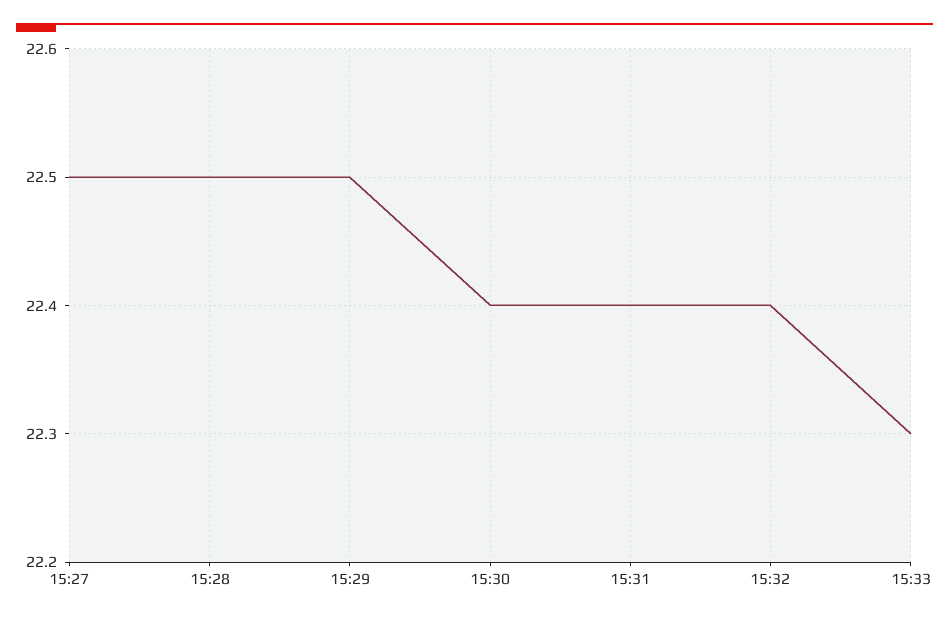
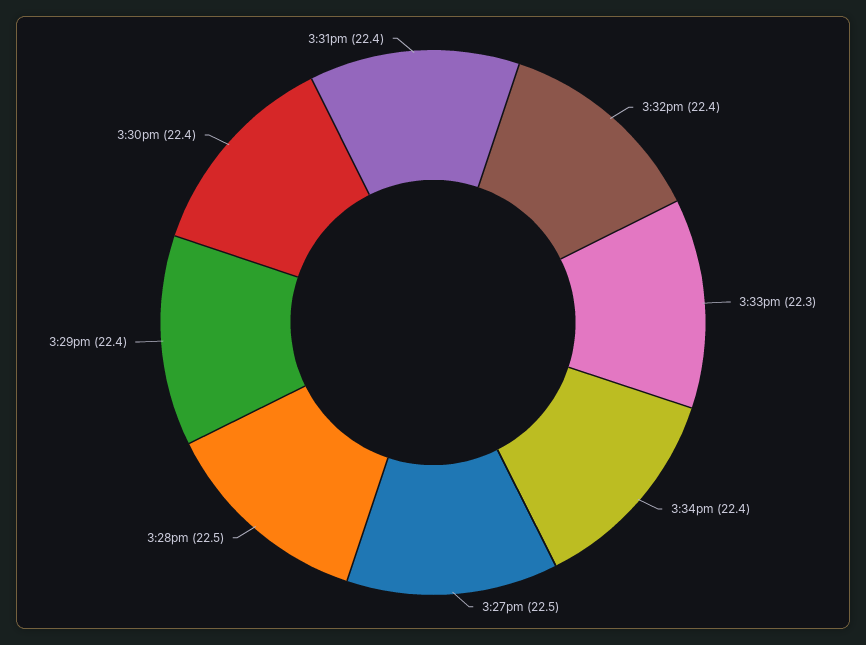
15:29: 22.5 -> 22.4
3:34pm: none -> 22.4

